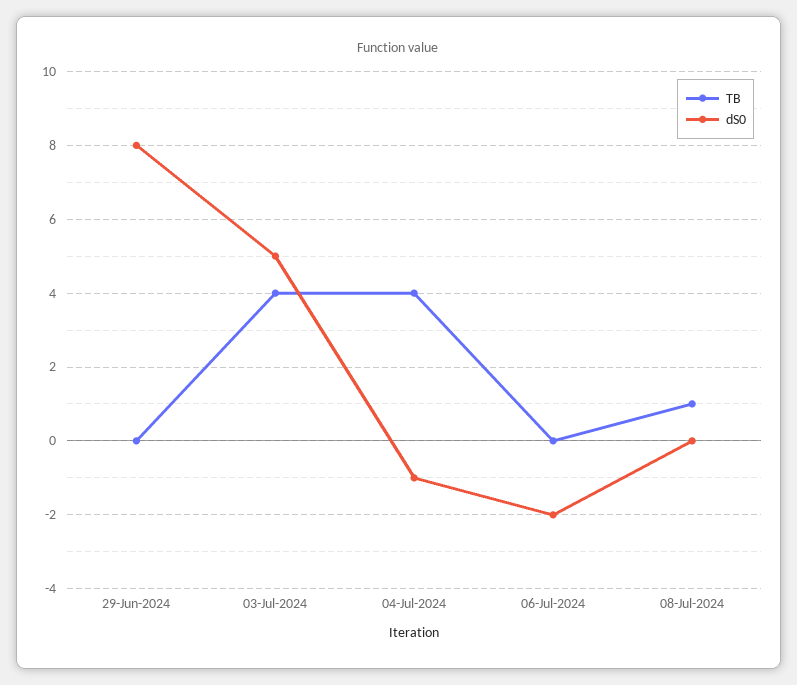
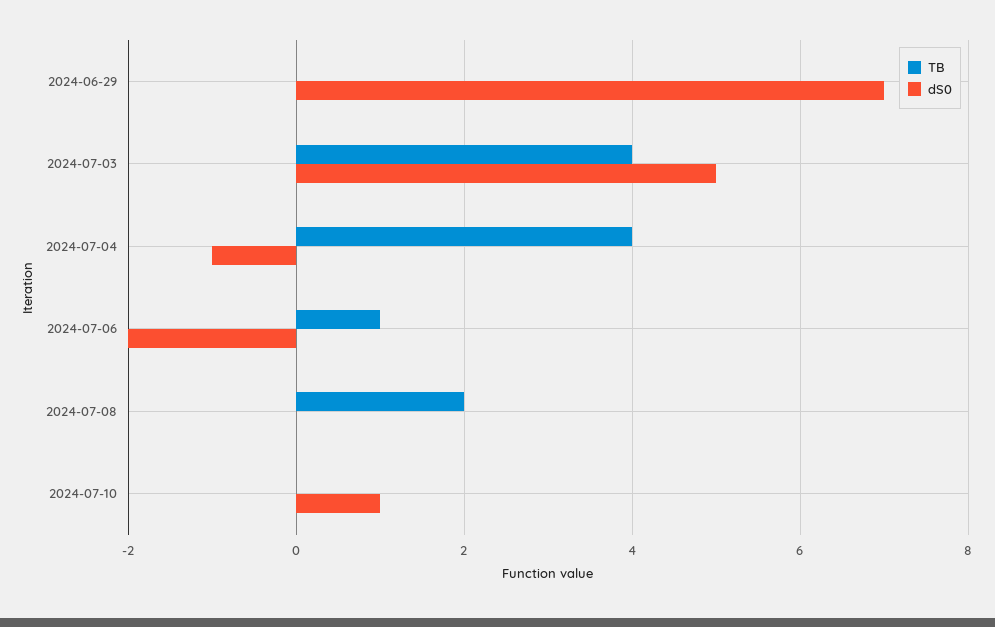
dS0, 29-Jun-2024: 8 -> 7
TB, 06-Jul-2024: 0 -> 1
TB, 08-Jul-2024: 1 -> 2
TB, 2024-07-10: none -> 0
dS0, 2024-07-10: none -> 1

